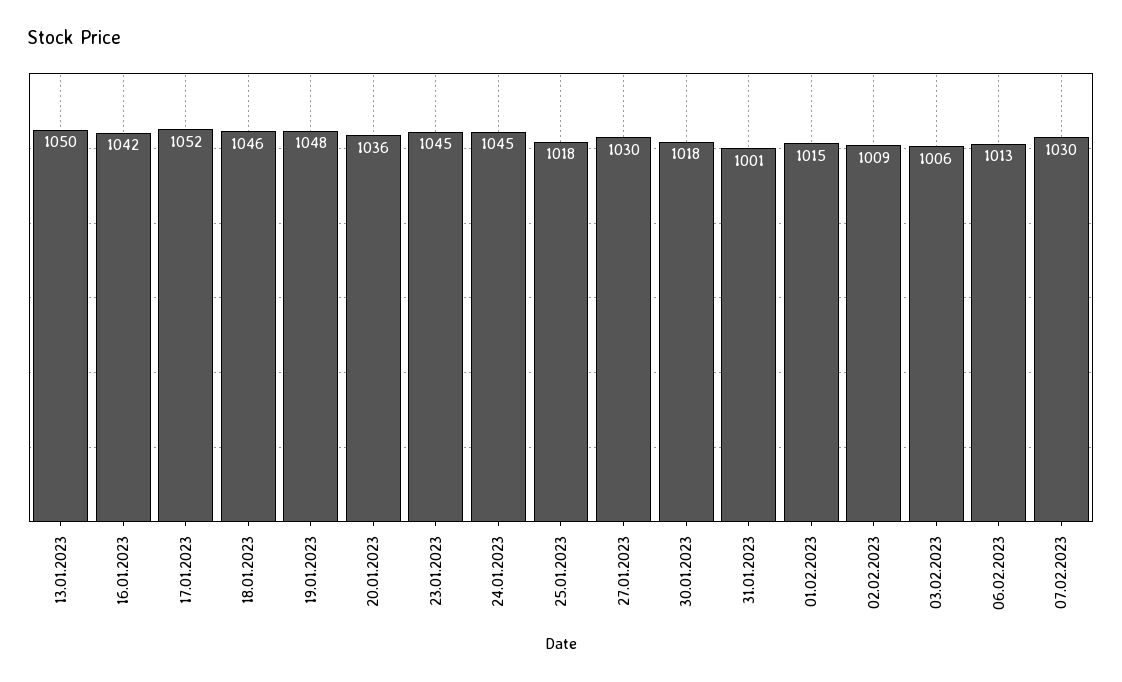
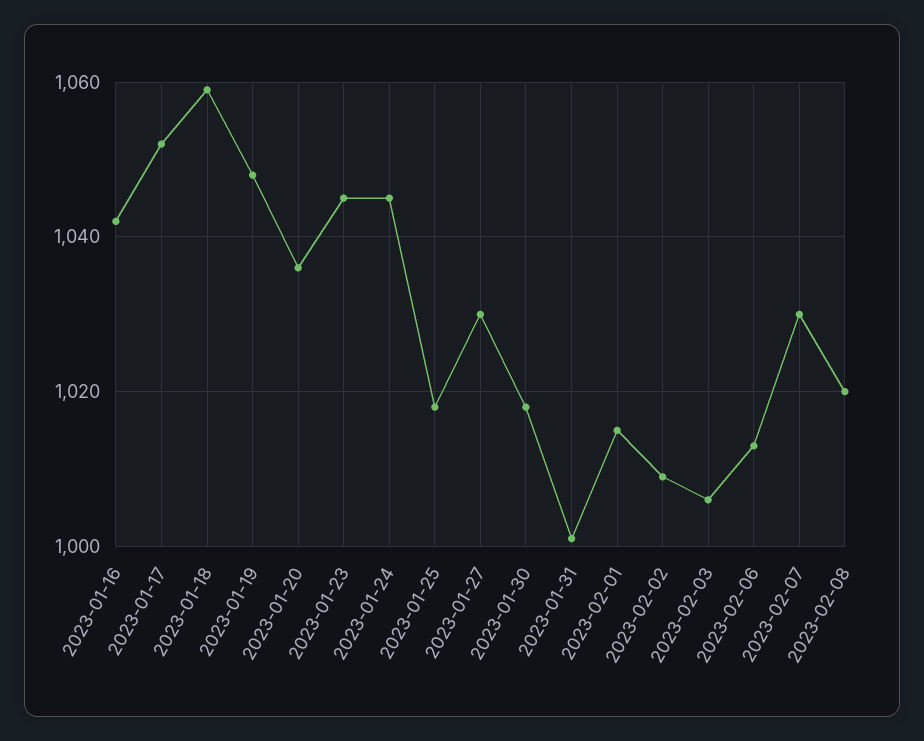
13.01.2023: 1050 -> none
18.01.2023: 1046 -> 1060
2023-02-08: none -> 1020

